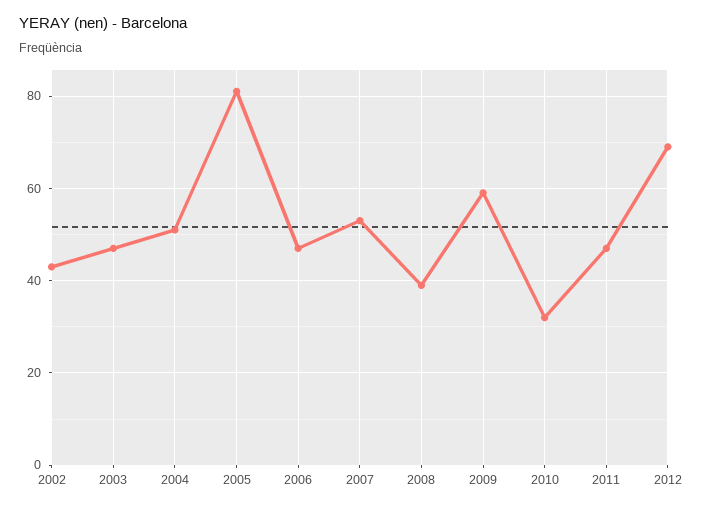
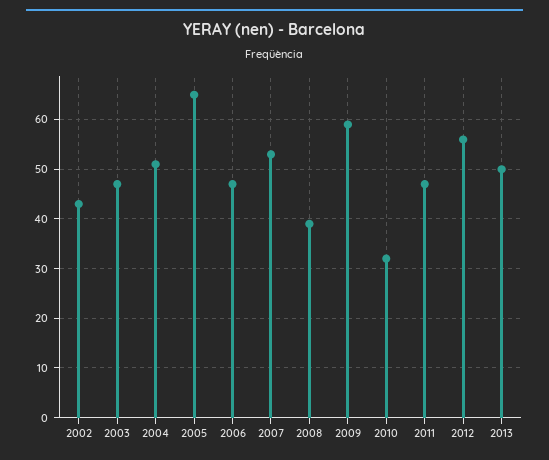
2005: 80 -> 65
2012: 70 -> 55
2013: none -> 50

